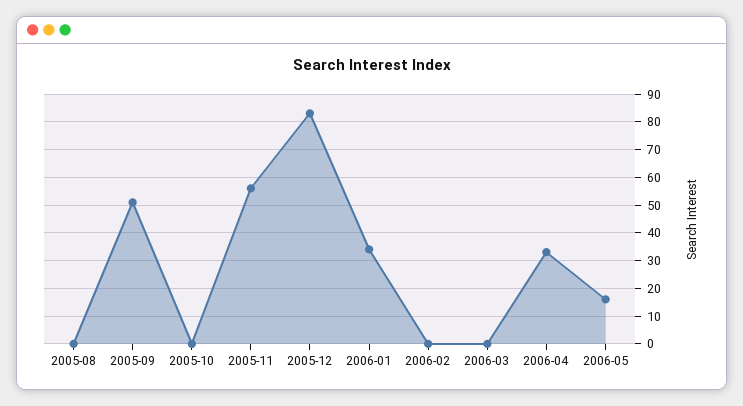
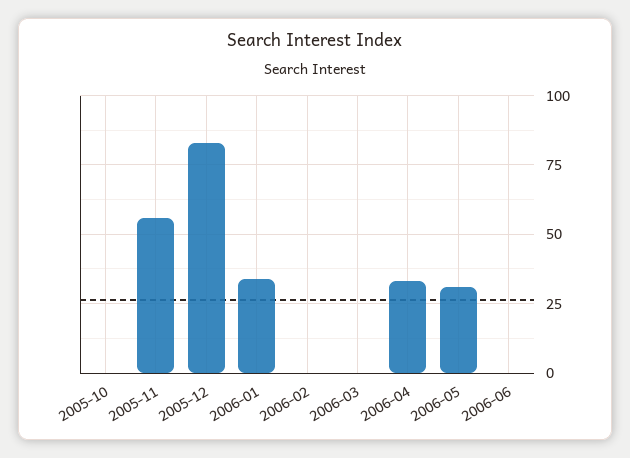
2005-08: 0 -> none
2005-09: 50 -> none
2006-05: 15 -> 30
2006-06: none -> 0

